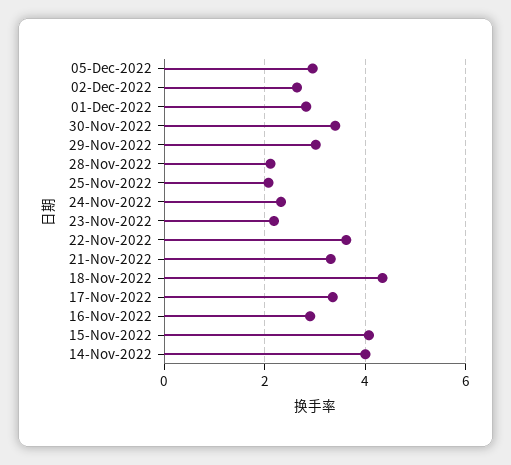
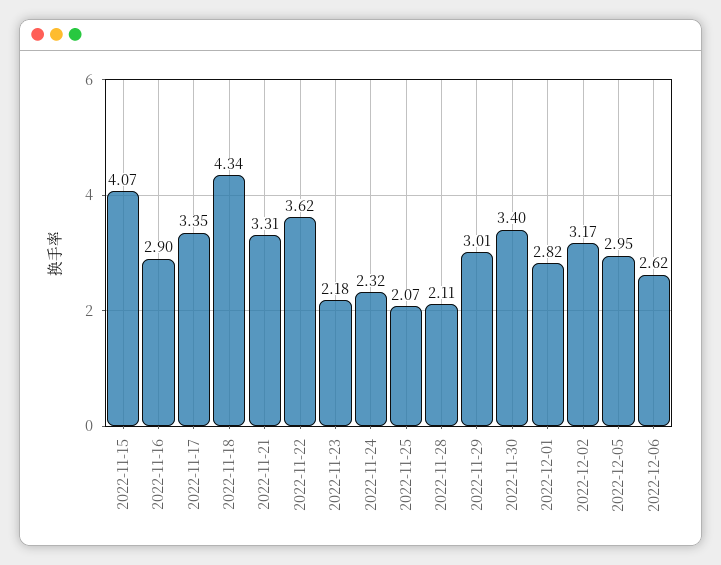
02-Dec-2022: 2.6 -> 3.17
14-Nov-2022: 4 -> none
2022-12-06: none -> 2.62

